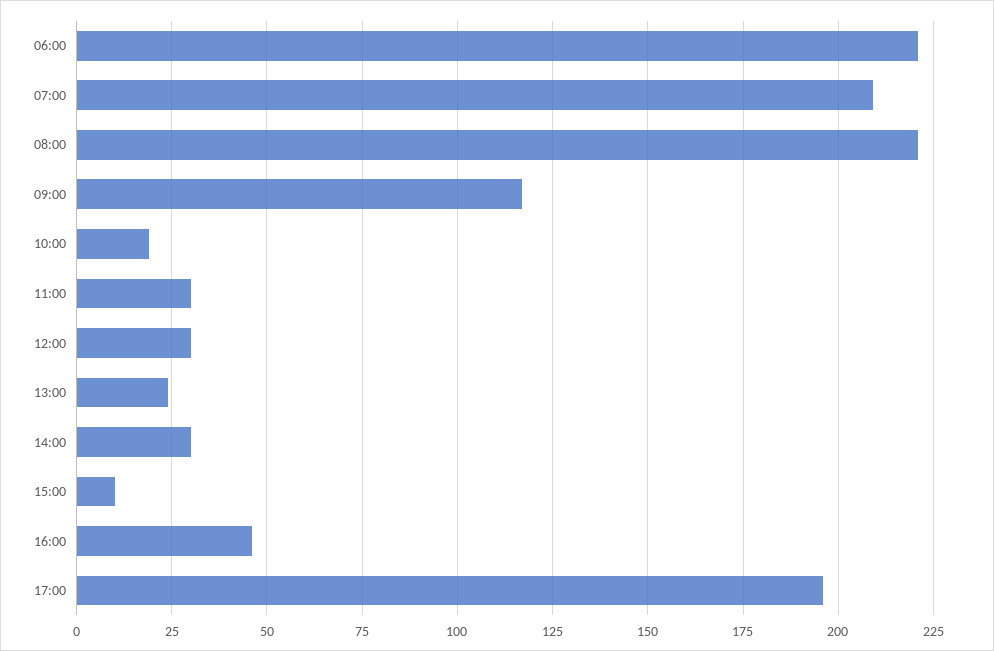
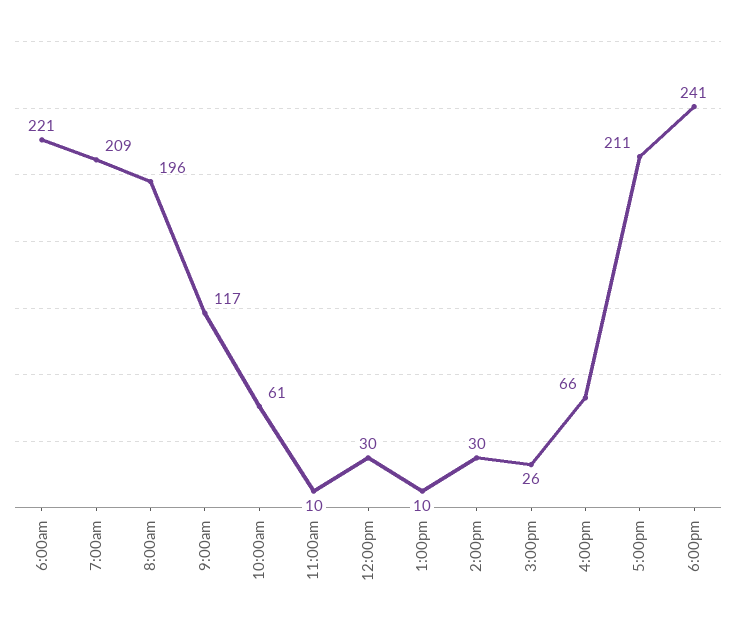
08:00: 220 -> 196
10:00: 20 -> 61
11:00: 30 -> 10
13:00: 25 -> 10
15:00: 10 -> 26
16:00: 45 -> 66
17:00: 195 -> 211
6:00pm: none -> 241

